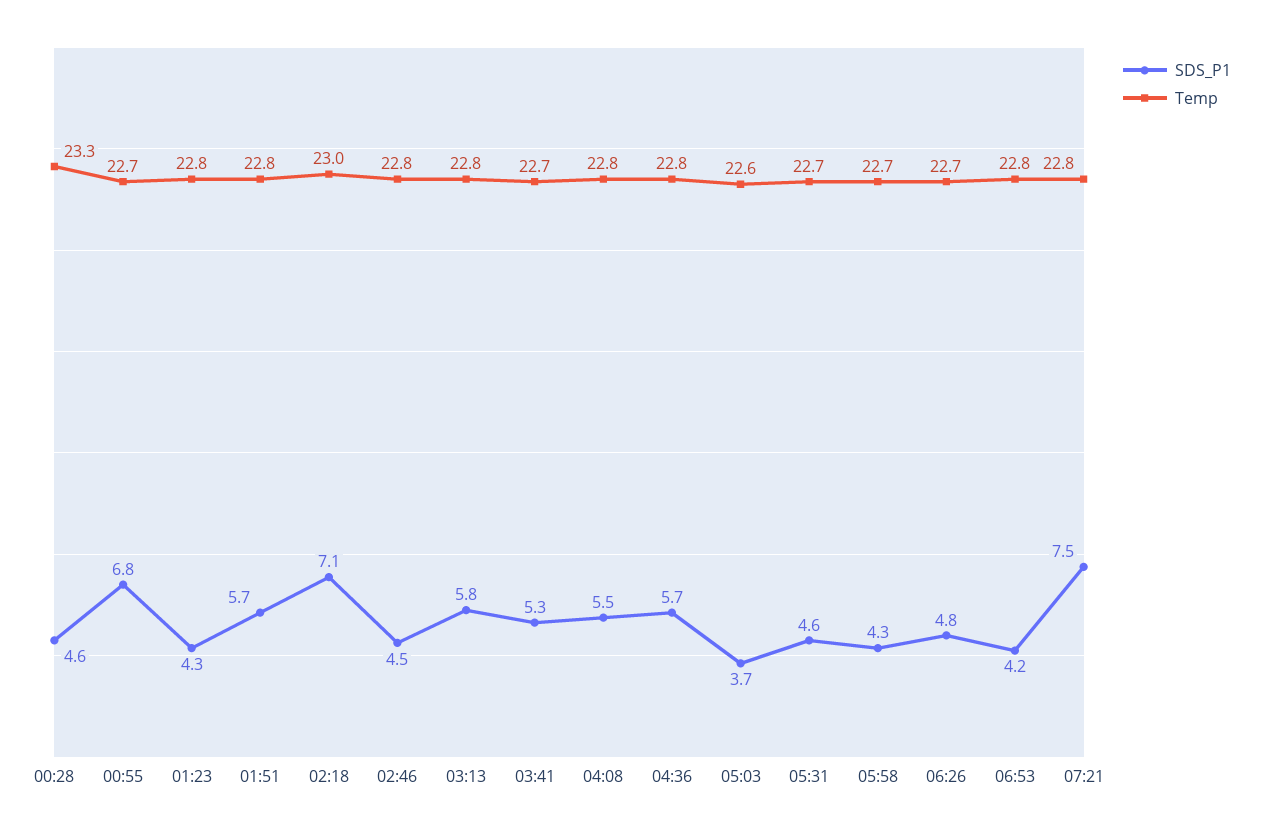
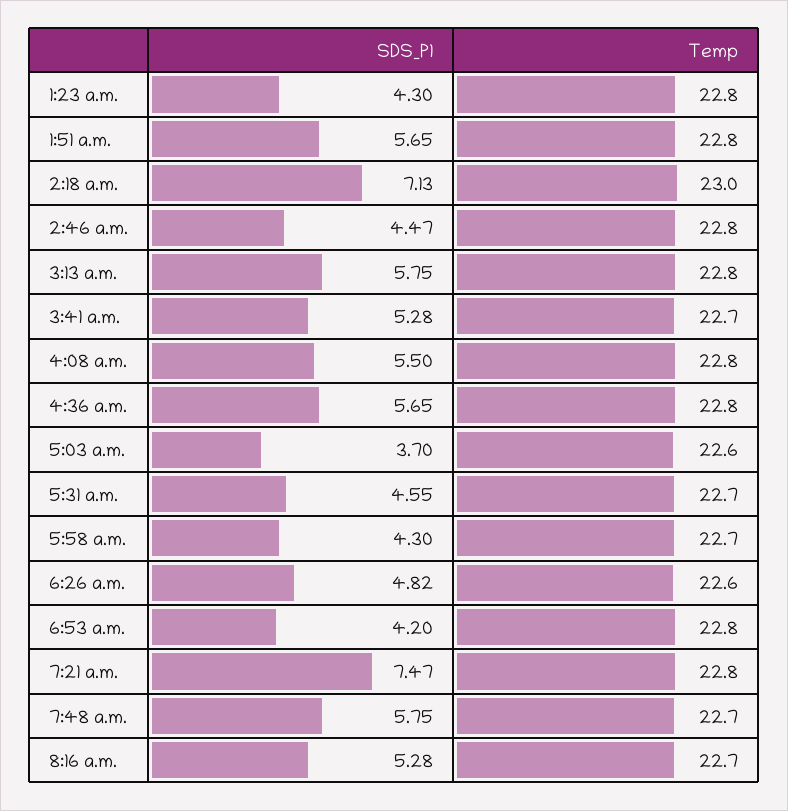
SDS_P1, 00:28: 4.6 -> none
Temp, 00:28: 23.3 -> none
SDS_P1, 00:55: 6.8 -> none
Temp, 00:55: 22.7 -> none
Temp, 06:26: 22.7 -> 22.6
SDS_P1, 7:48 a.m.: none -> 5.75
Temp, 7:48 a.m.: none -> 22.7
SDS_P1, 8:16 a.m.: none -> 5.28
Temp, 8:16 a.m.: none -> 22.7

